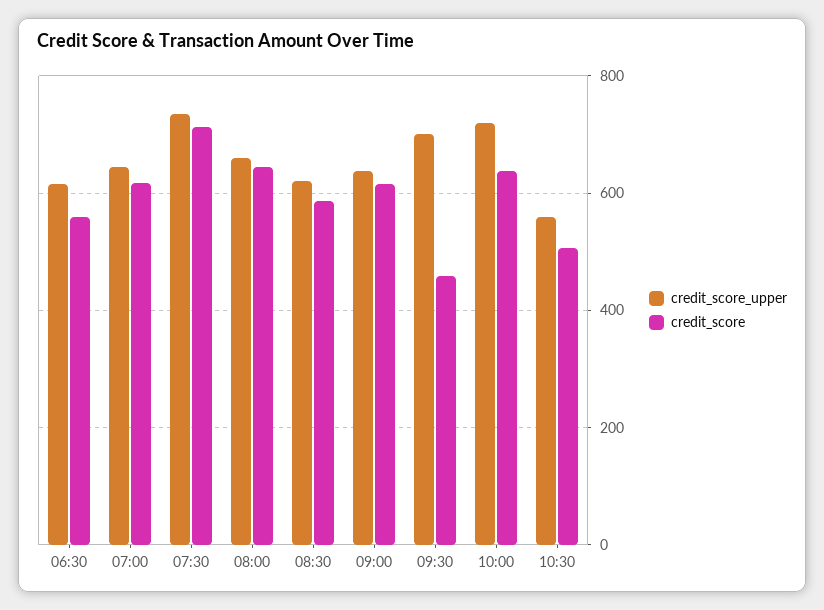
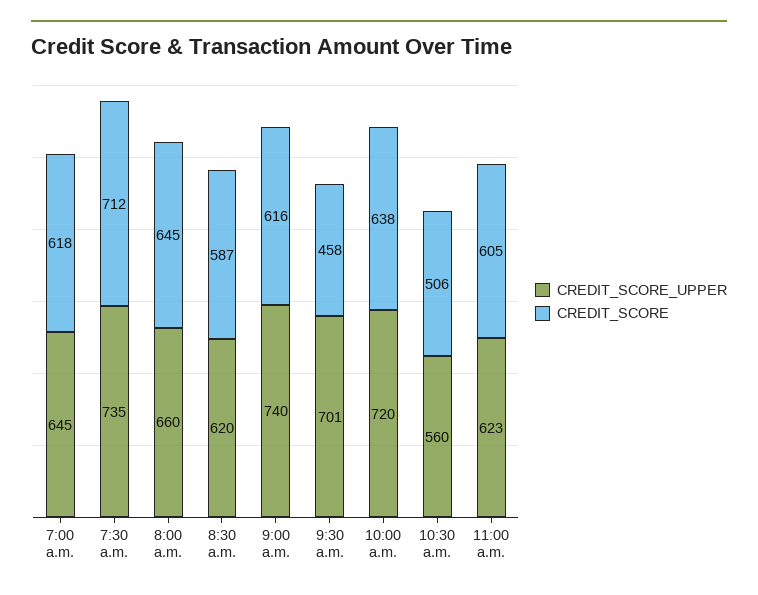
credit_score_upper, 06:30: 620 -> none
credit_score, 06:30: 560 -> none
credit_score_upper, 09:00: 640 -> 740
credit_score_upper, 11:00 a.m.: none -> 623
credit_score, 11:00 a.m.: none -> 605

